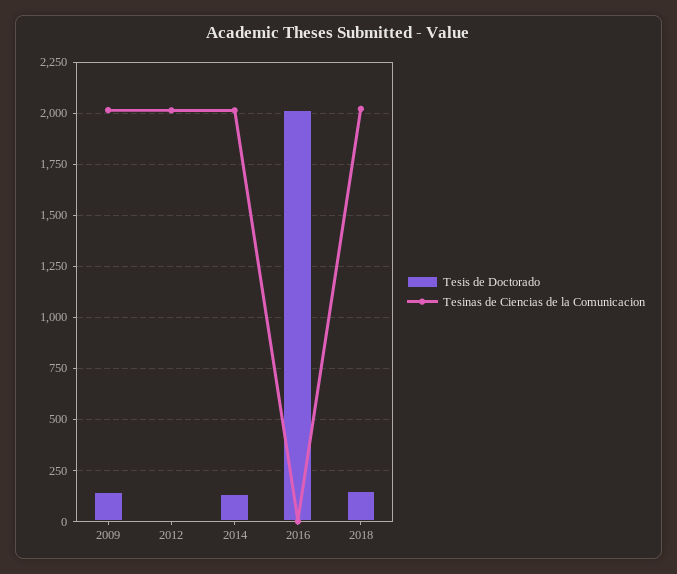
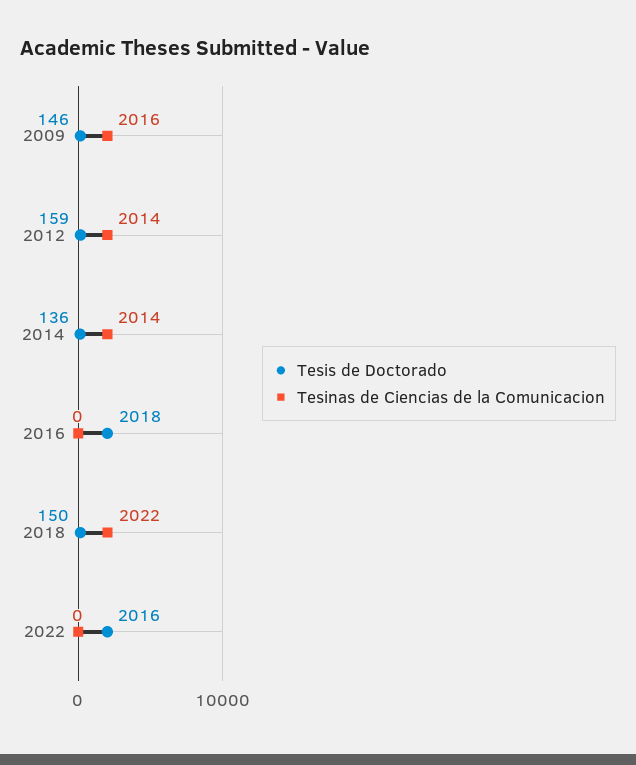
Tesis de Doctorado, 2012: 0 -> 159
Tesis de Doctorado, 2022: none -> 2016
Tesinas de Ciencias de la Comunicacion, 2022: none -> 0

